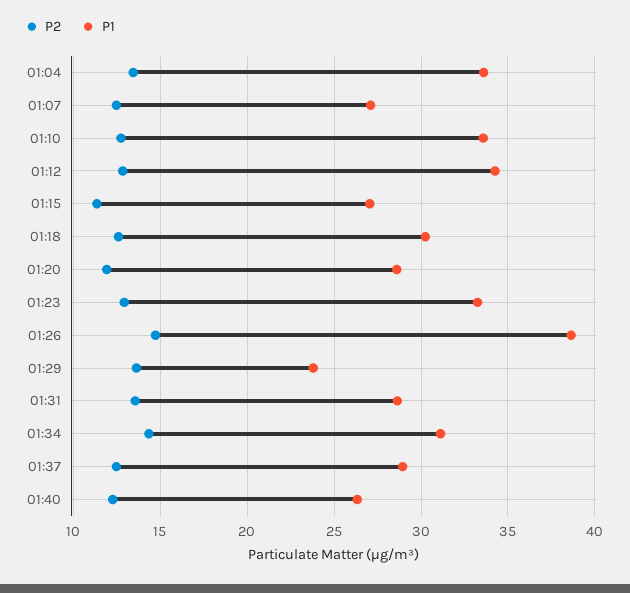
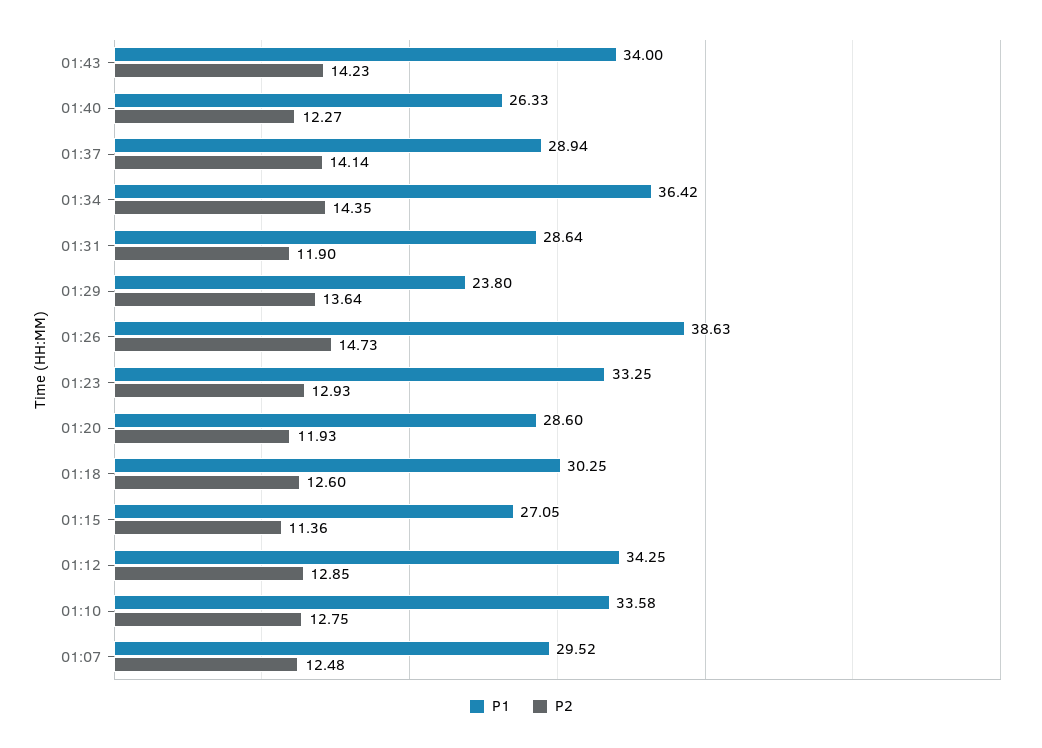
P2, 01:04: 13.5 -> none
P1, 01:04: 33.5 -> none
P1, 01:07: 27 -> 29.52
P2, 01:31: 13.5 -> 11.9
P1, 01:34: 31 -> 36.42
P2, 01:37: 12.5 -> 14.14
P1, 01:43: none -> 34
P2, 01:43: none -> 14.23

